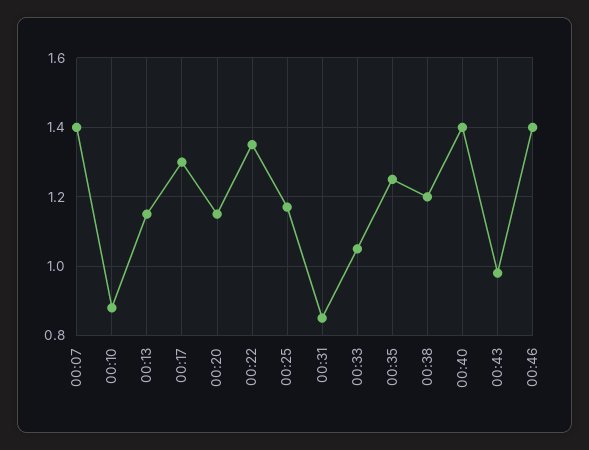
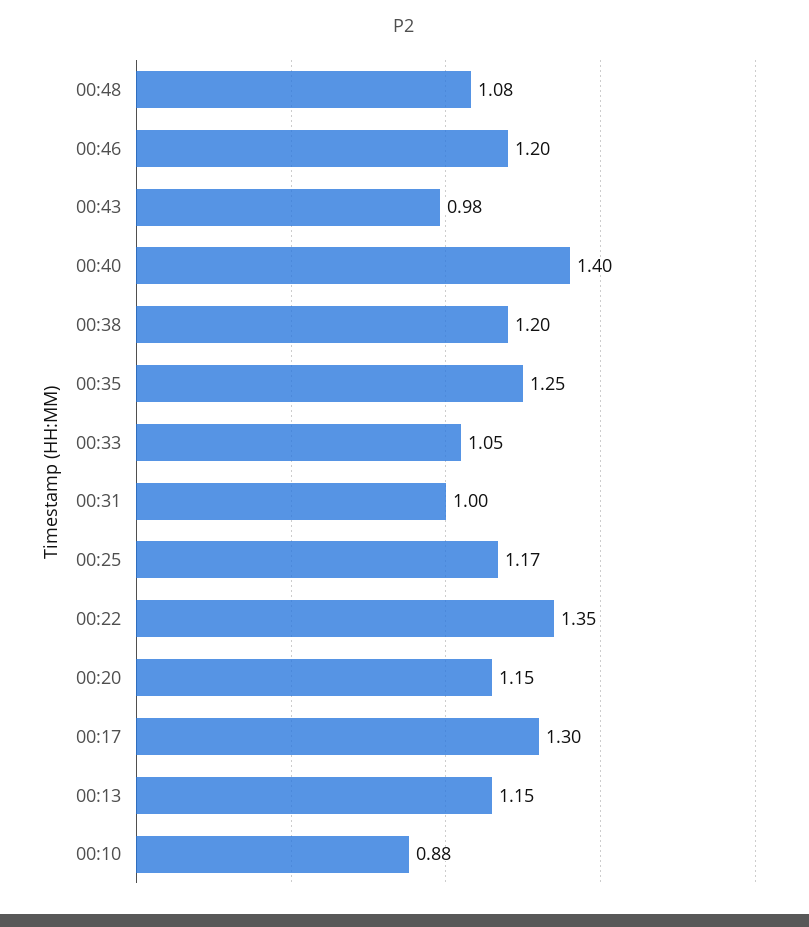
00:07: 1.4 -> none
00:31: 0.85 -> 1
00:46: 1.4 -> 1.2
00:48: none -> 1.08

